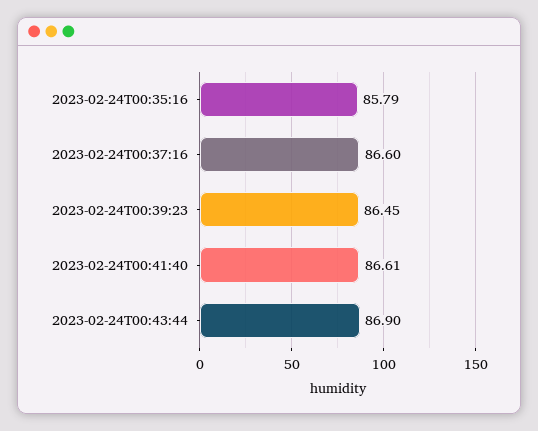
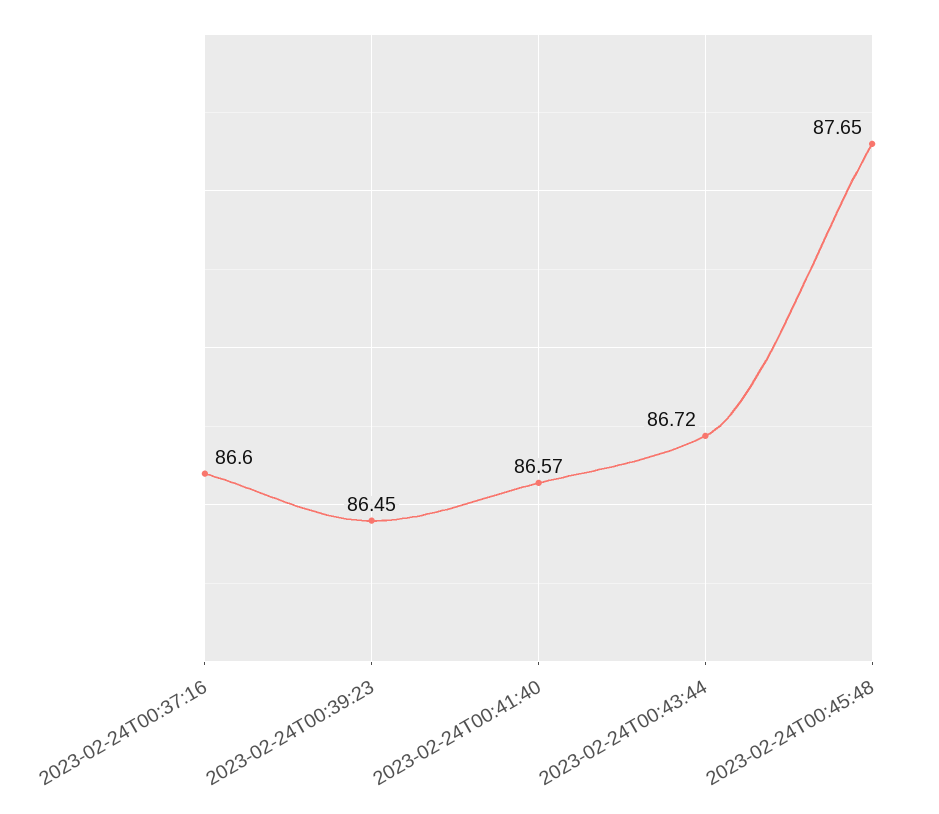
2023-02-24T00:35:16: 85.79 -> none
2023-02-24T00:41:40: 86.61 -> 86.57
2023-02-24T00:43:44: 86.9 -> 86.72
2023-02-24T00:45:48: none -> 87.65

